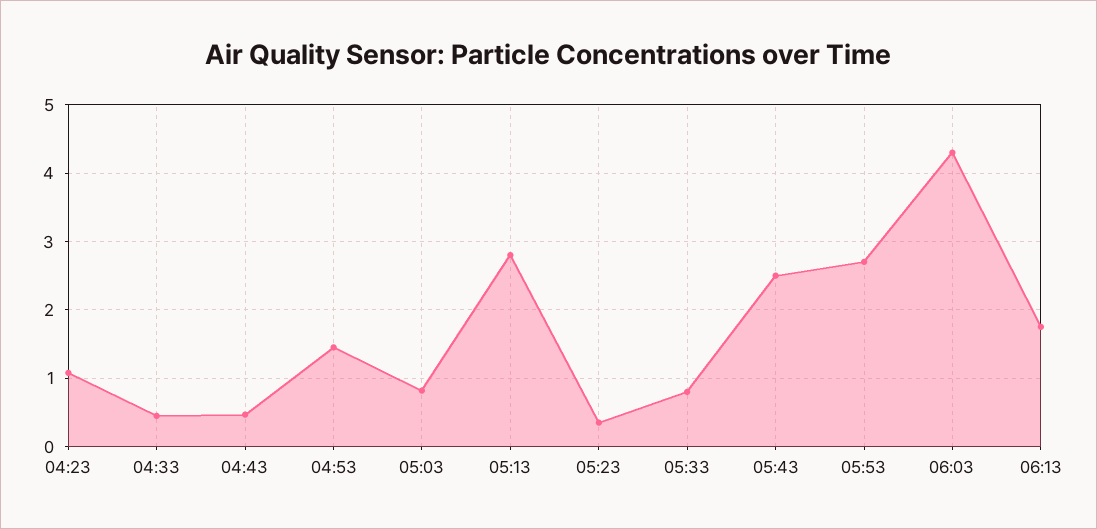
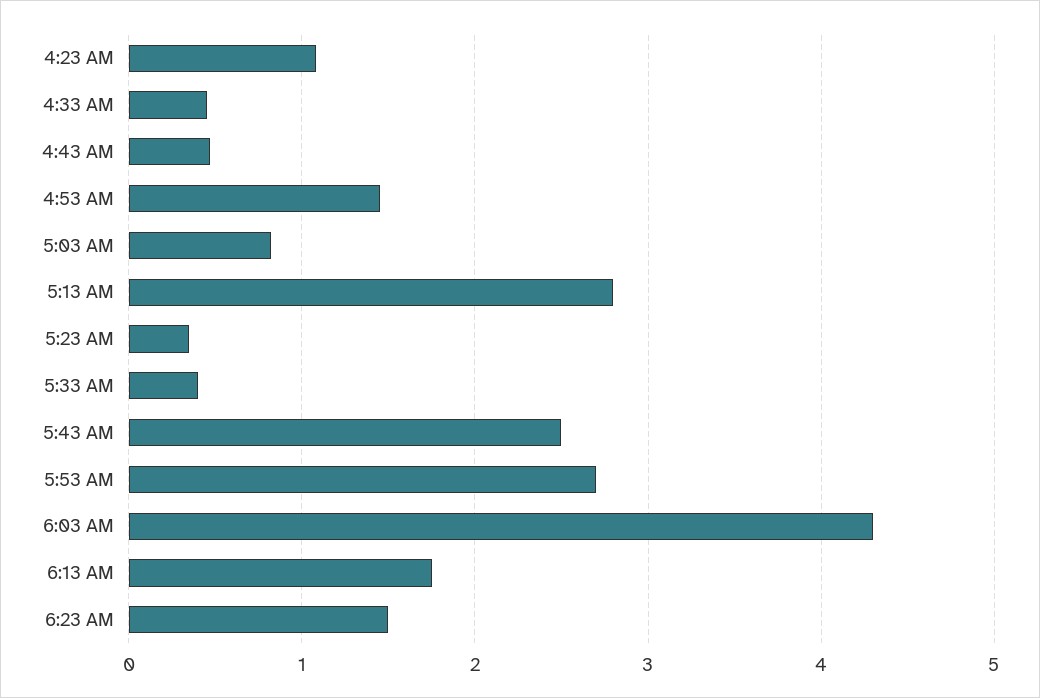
05:33: 0.8 -> 0.4
6:23 AM: none -> 1.5

